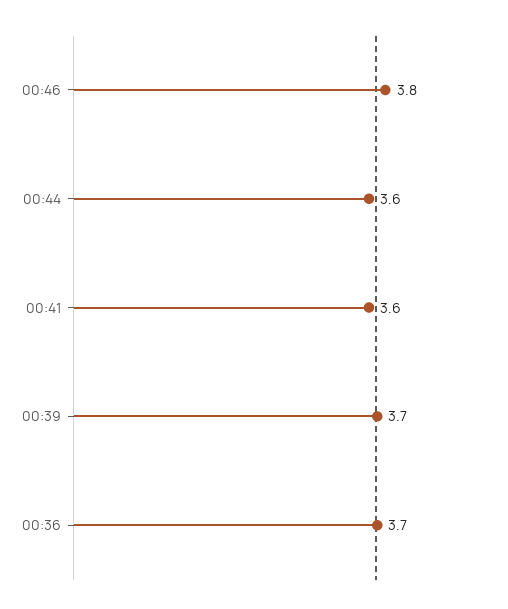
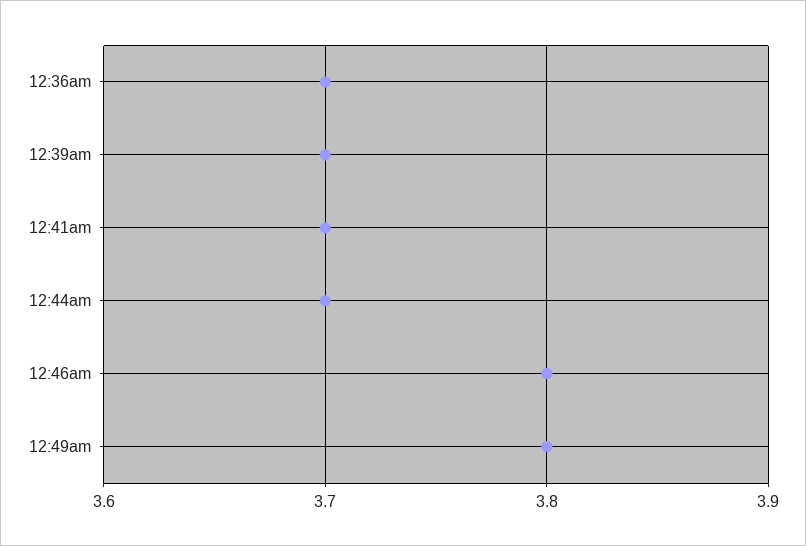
00:44: 3.6 -> 3.7
00:41: 3.6 -> 3.7
12:49am: none -> 3.8

